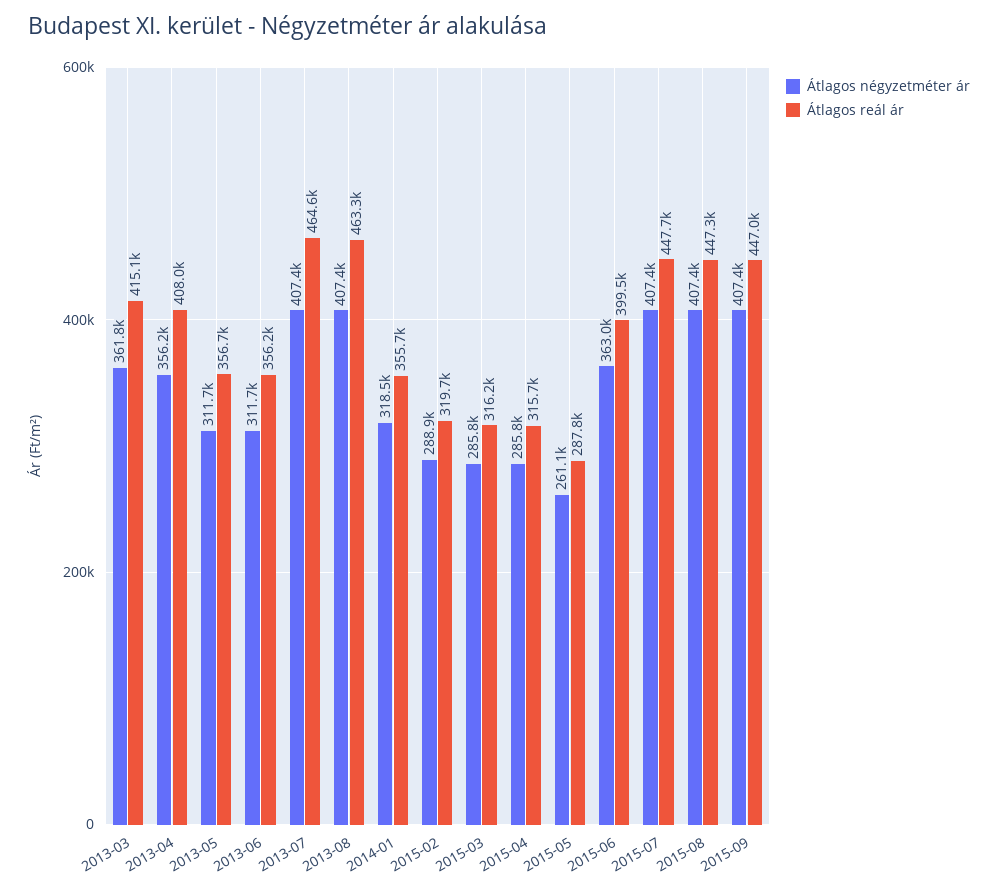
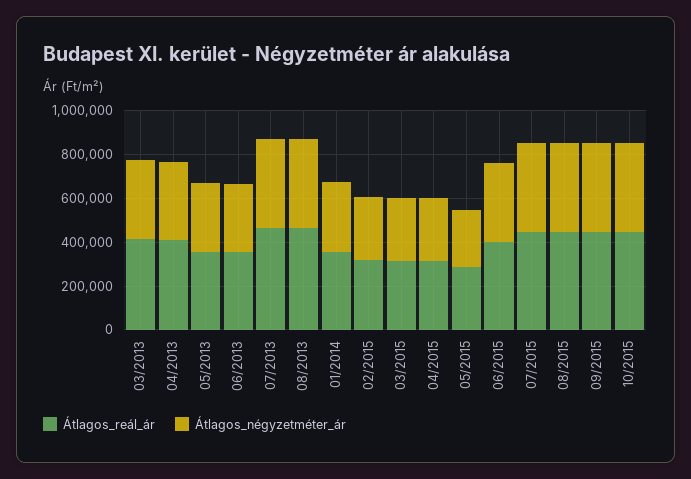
Átlagos reál ár, 10/2015: none -> 450000
Átlagos négyzetméter ár, 10/2015: none -> 400000

